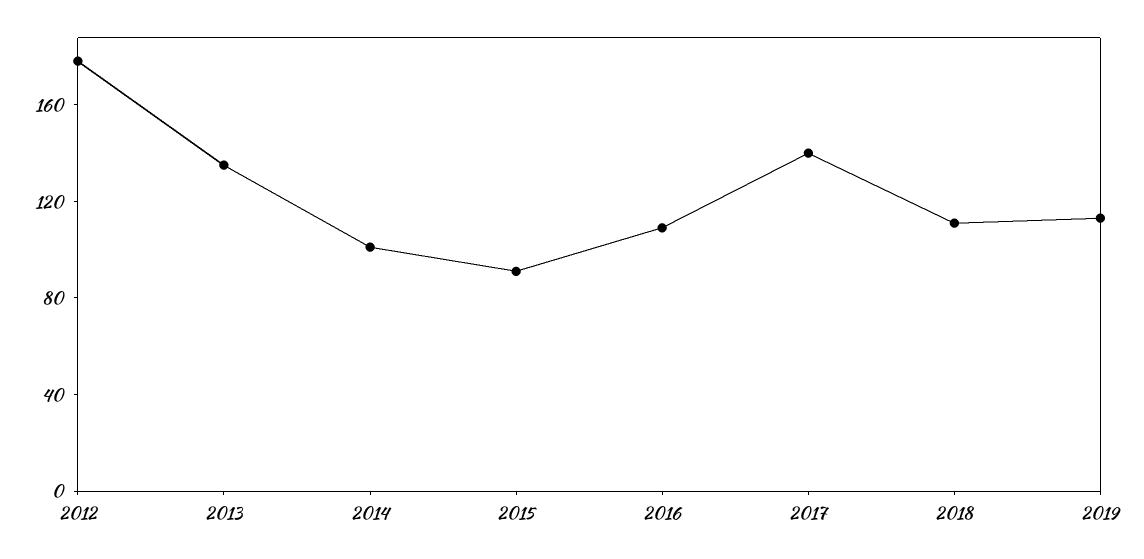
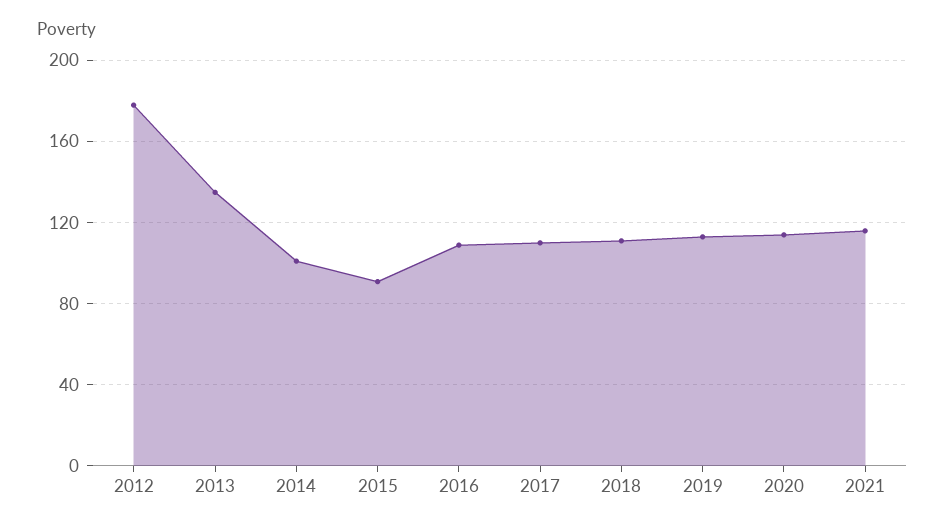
2017: 140 -> 110
2020: none -> 115
2021: none -> 115

